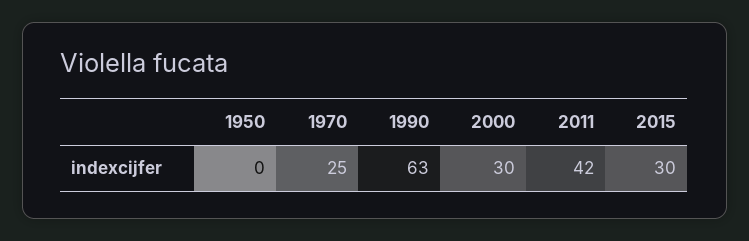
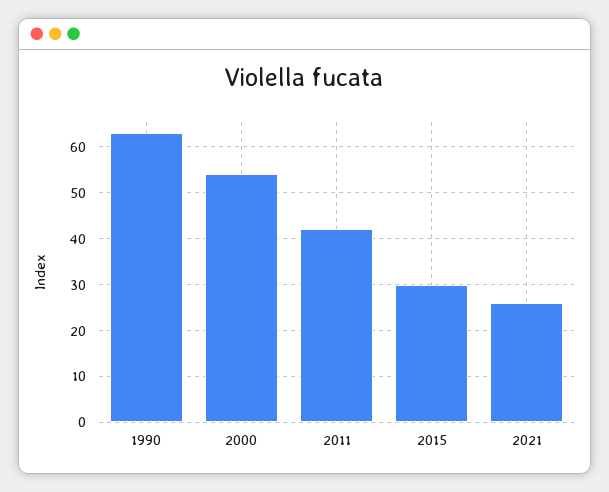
1950: 0 -> none
1970: 25 -> none
2000: 30 -> 55
2021: none -> 25

